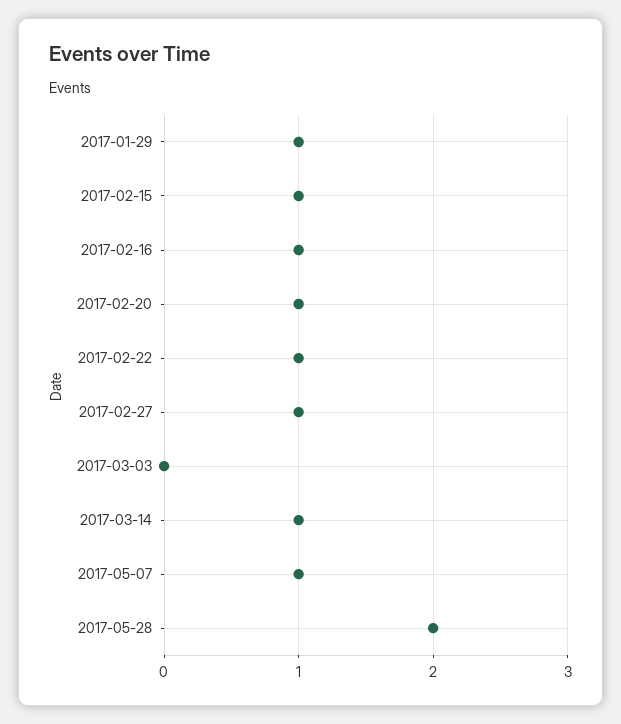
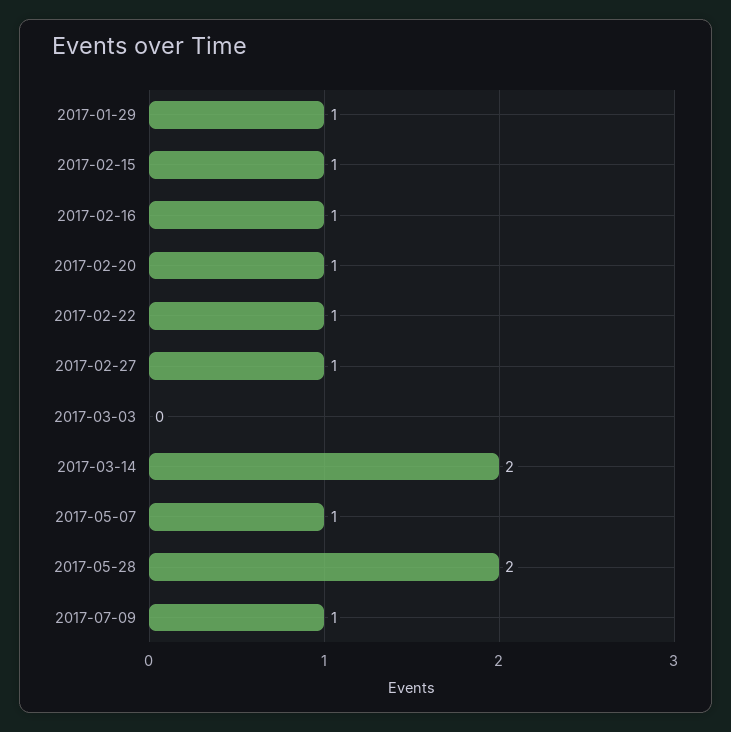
2017-03-14: 1 -> 2
2017-07-09: none -> 1

